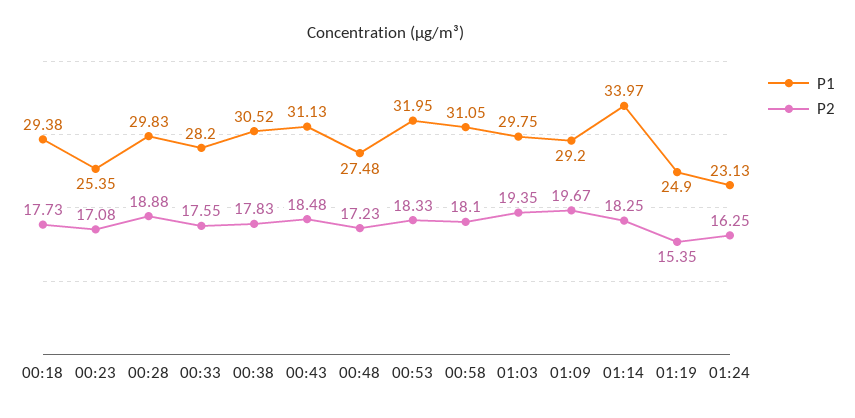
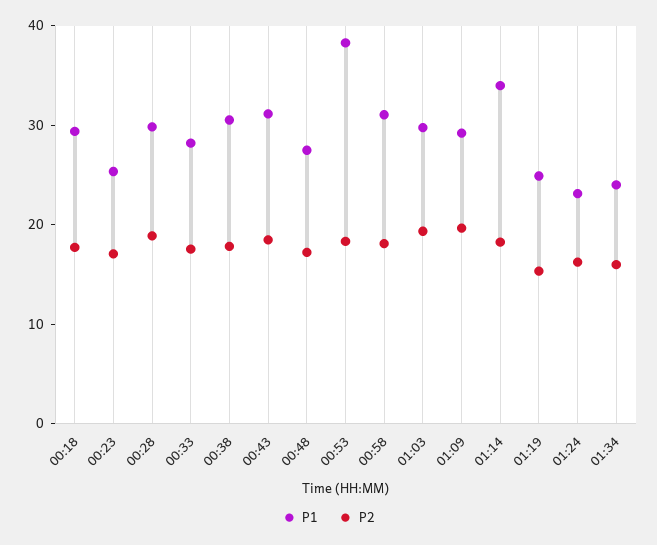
P1, 00:53: 31.95 -> 38
P1, 01:34: none -> 24
P2, 01:34: none -> 16

